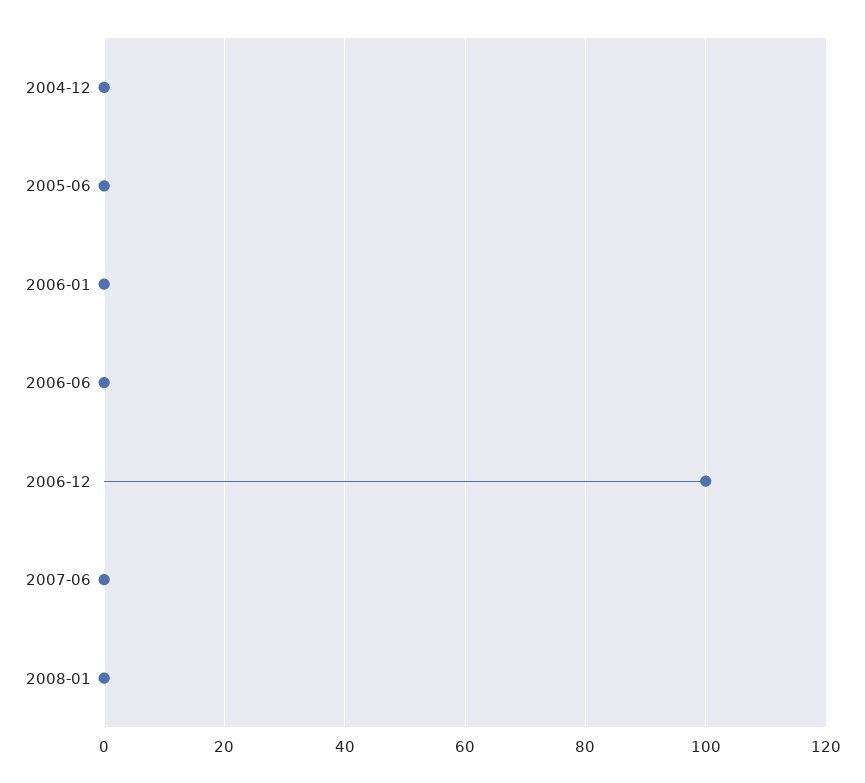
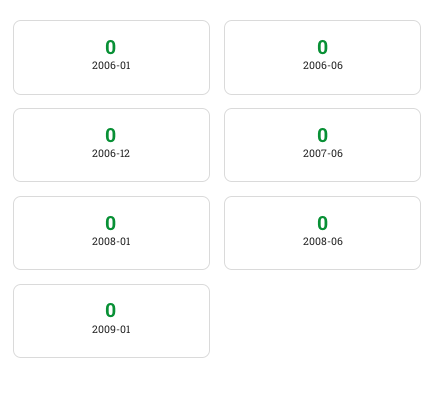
2004-12: 0 -> none
2005-06: 0 -> none
2006-12: 100 -> 0
2008-06: none -> 0
2009-01: none -> 0

